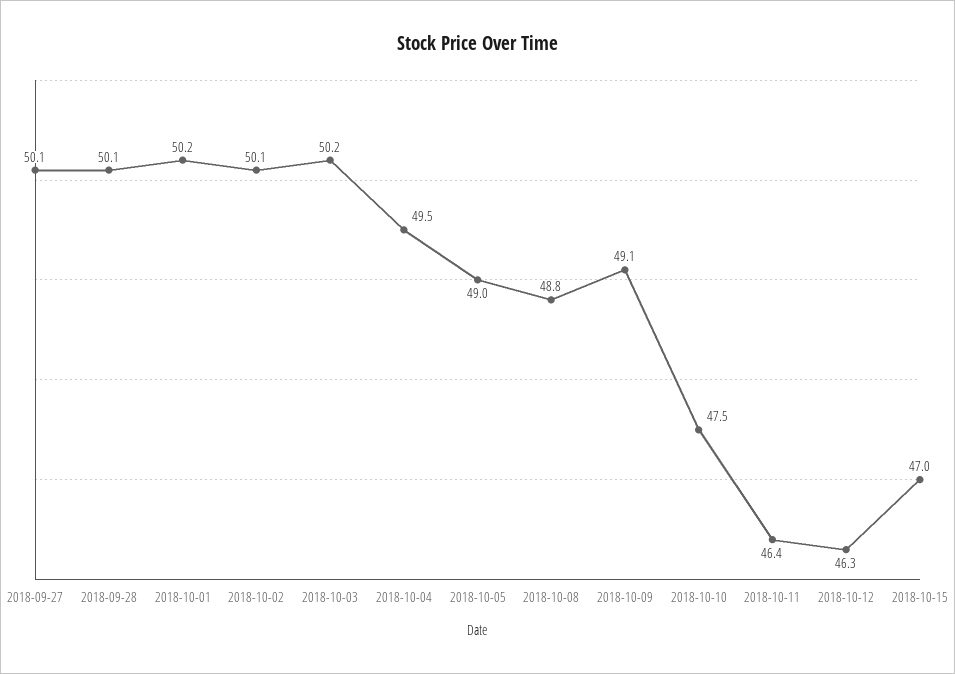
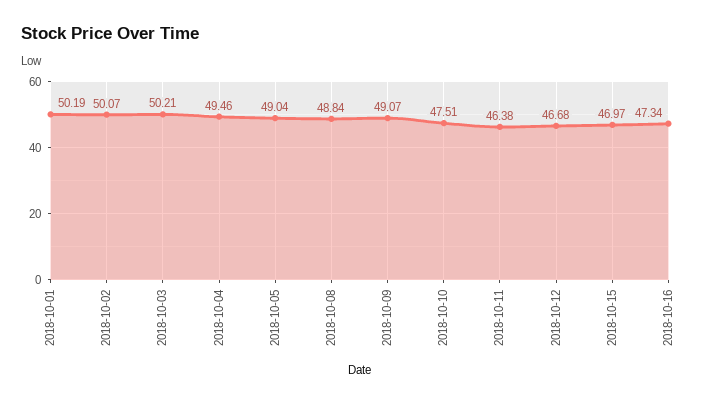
2018-09-27: 50.1 -> none
2018-09-28: 50.1 -> none
2018-10-12: 46.3 -> 46.68
2018-10-16: none -> 47.34

